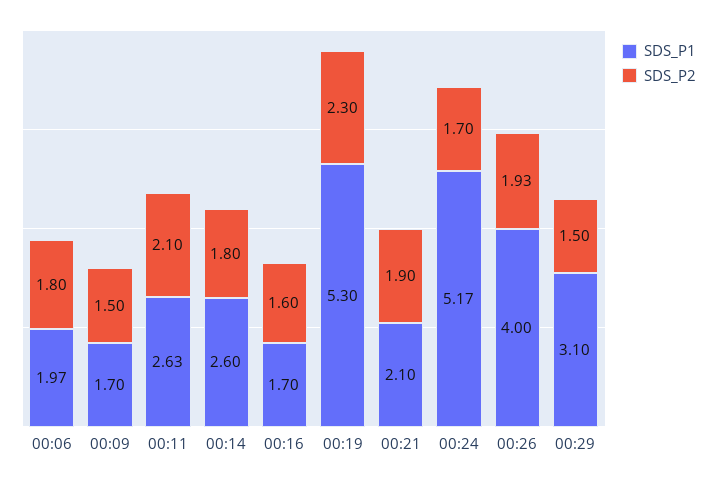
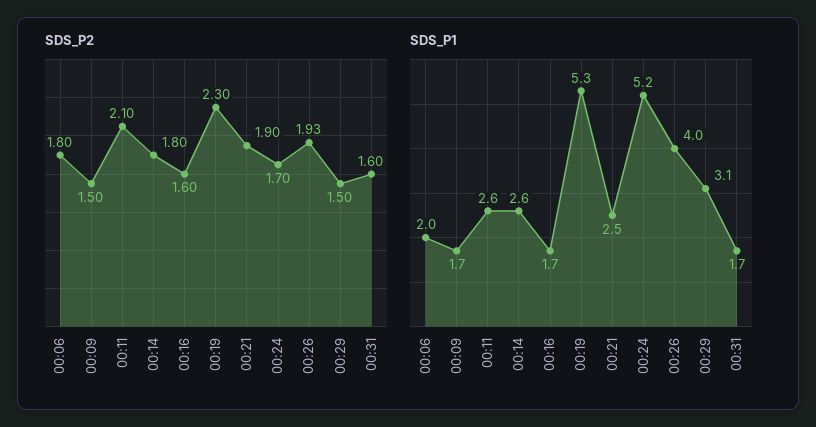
SDS_P1, 00:21: 2.1 -> 2.5
SDS_P2, 00:31: none -> 1.6
SDS_P1, 00:31: none -> 1.7

